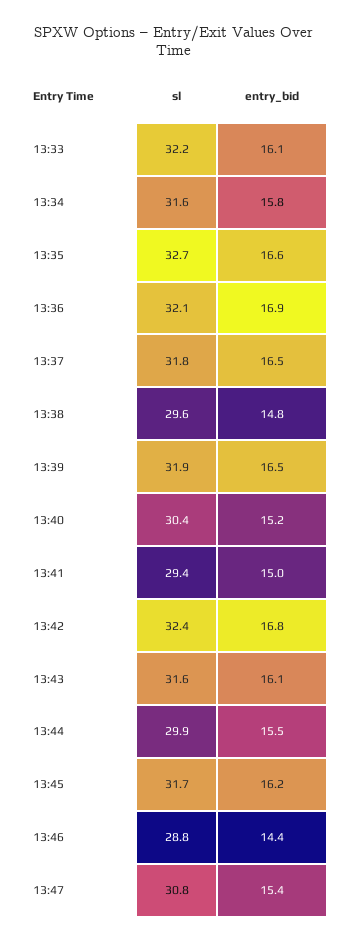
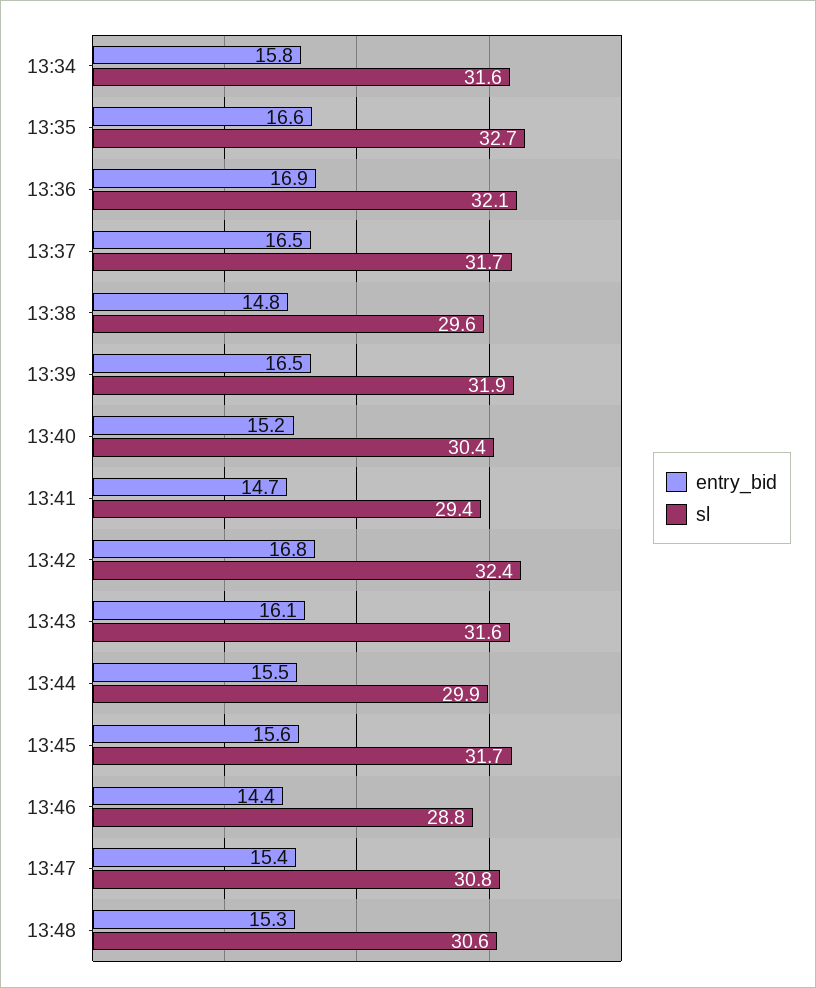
sl, 13:33: 32.2 -> none
entry_bid, 13:33: 16.1 -> none
sl, 13:37: 31.8 -> 31.7
entry_bid, 13:41: 15 -> 14.7
entry_bid, 13:45: 16.2 -> 15.6
entry_bid, 13:48: none -> 15.3
sl, 13:48: none -> 30.6

